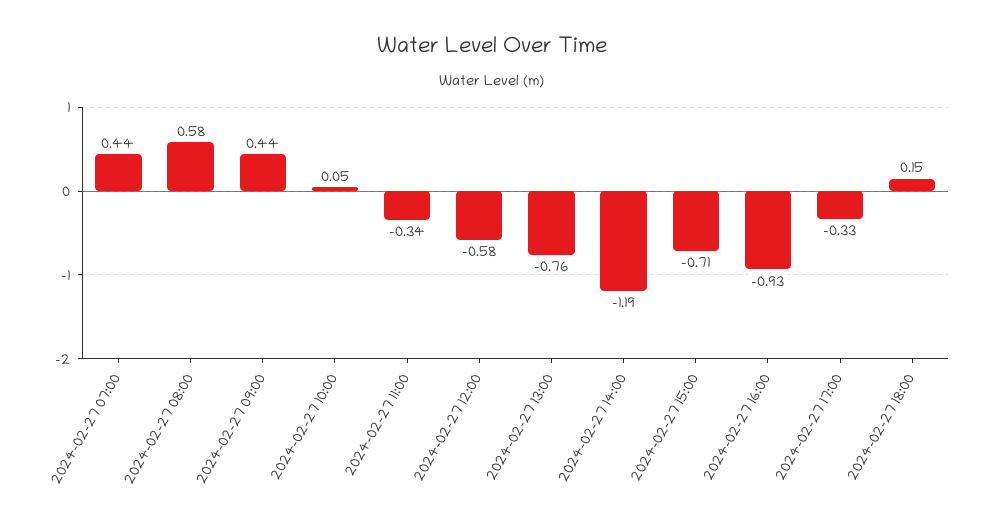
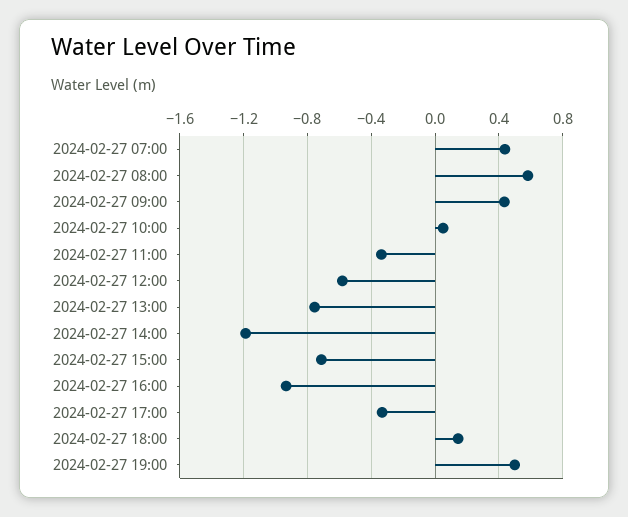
2024-02-27 19:00: none -> 0.5

